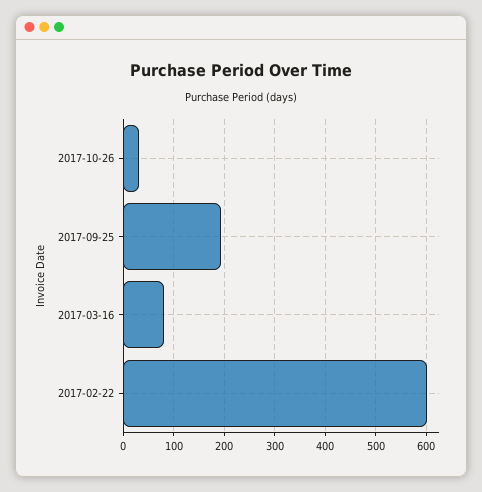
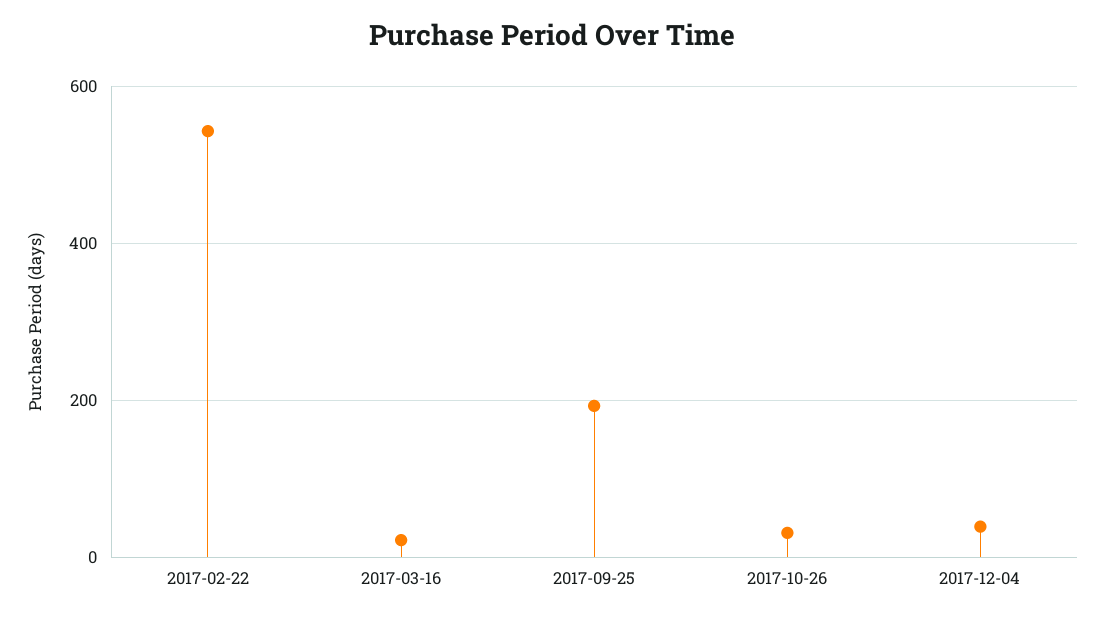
2017-03-16: 80 -> 20
2017-02-22: 600 -> 540
2017-12-04: none -> 40

